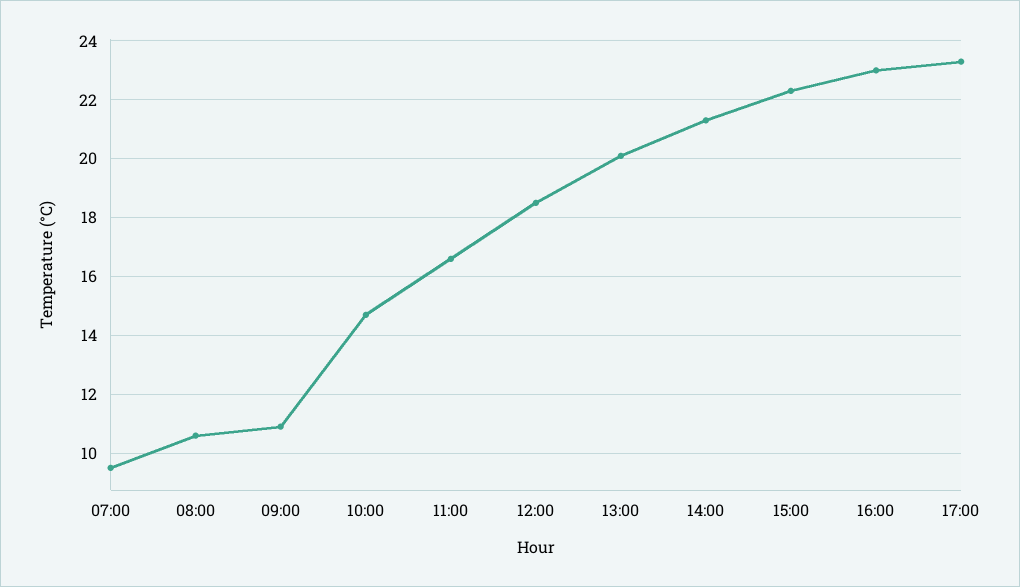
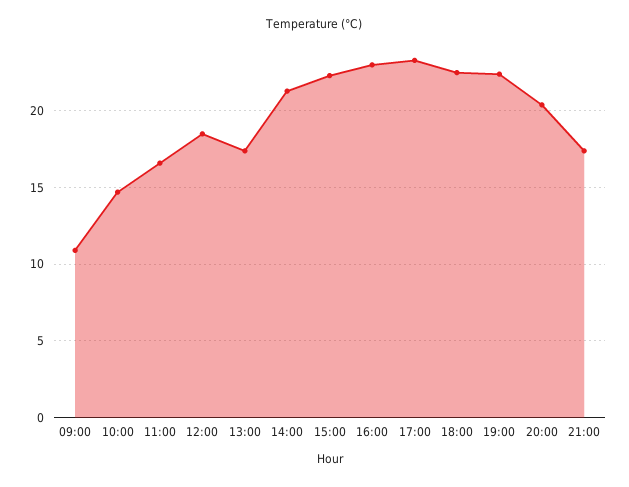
07:00: 9.5 -> none
08:00: 10.5 -> none
13:00: 20 -> 17.5
18:00: none -> 22.5
19:00: none -> 22.5
20:00: none -> 20.5
21:00: none -> 17.5

